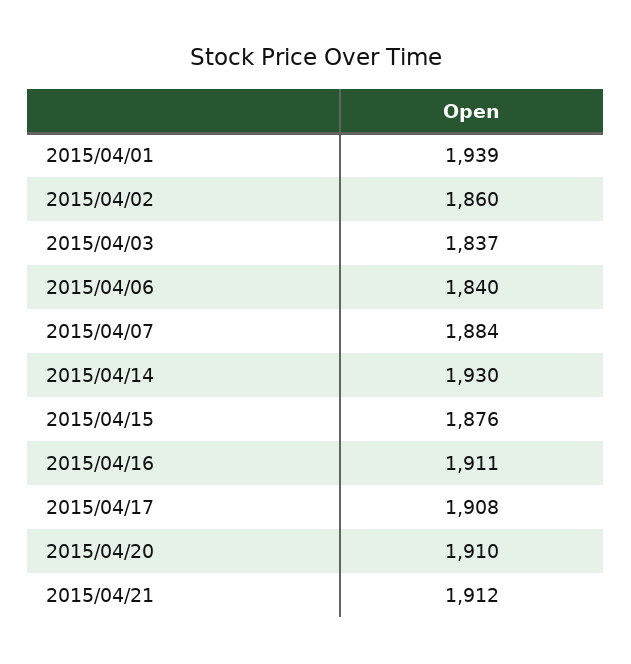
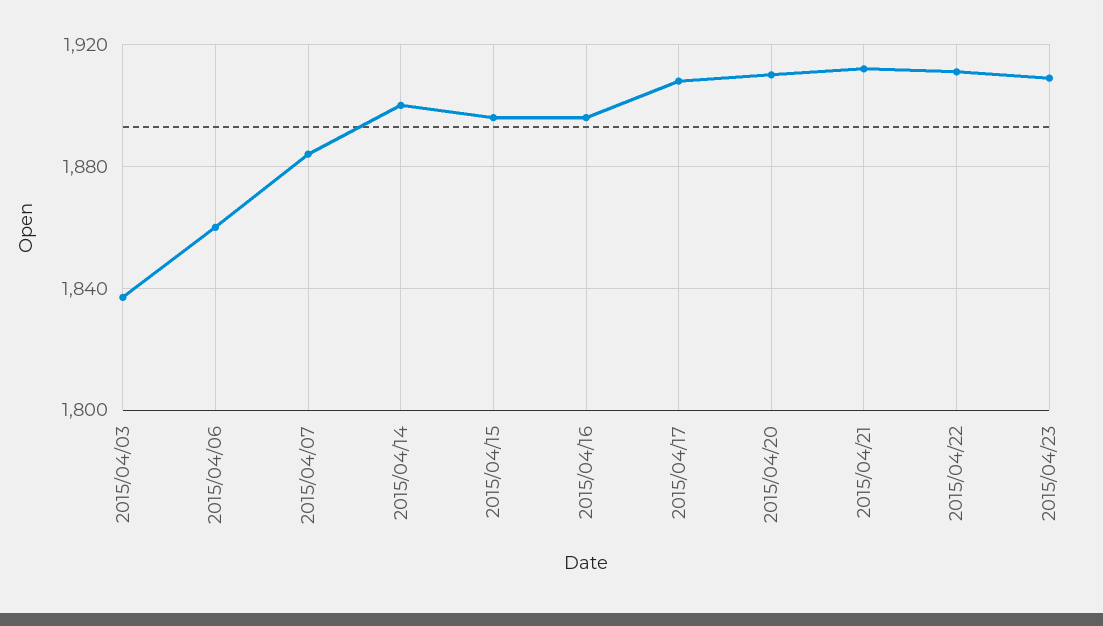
2015/04/01: 1939 -> none
2015/04/02: 1860 -> none
2015/04/06: 1840 -> 1860
2015/04/14: 1930 -> 1900
2015/04/15: 1876 -> 1895
2015/04/16: 1911 -> 1895
2015/04/22: none -> 1910
2015/04/23: none -> 1910

